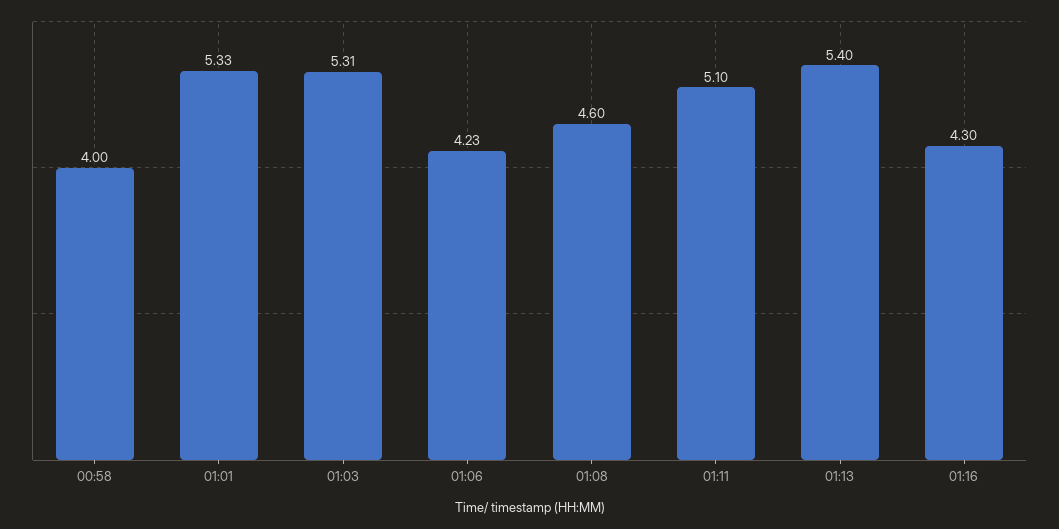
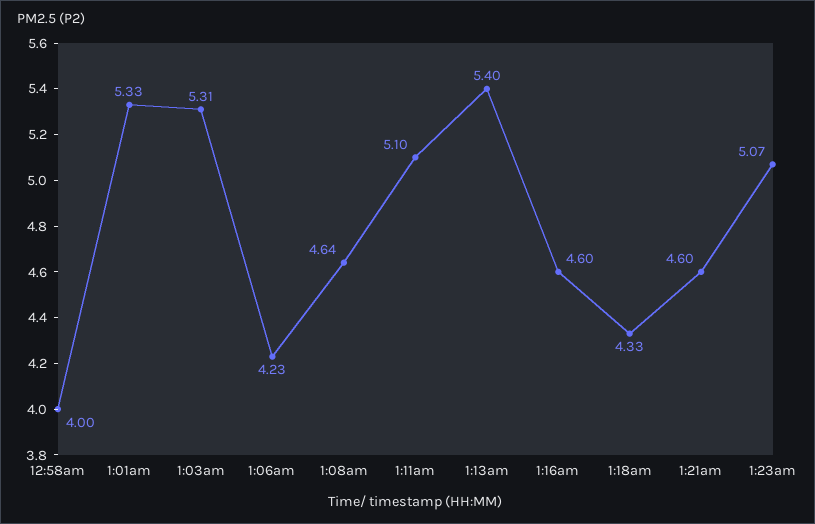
01:08: 4.6 -> 4.64
01:16: 4.3 -> 4.6
1:18am: none -> 4.33
1:21am: none -> 4.6
1:23am: none -> 5.07

